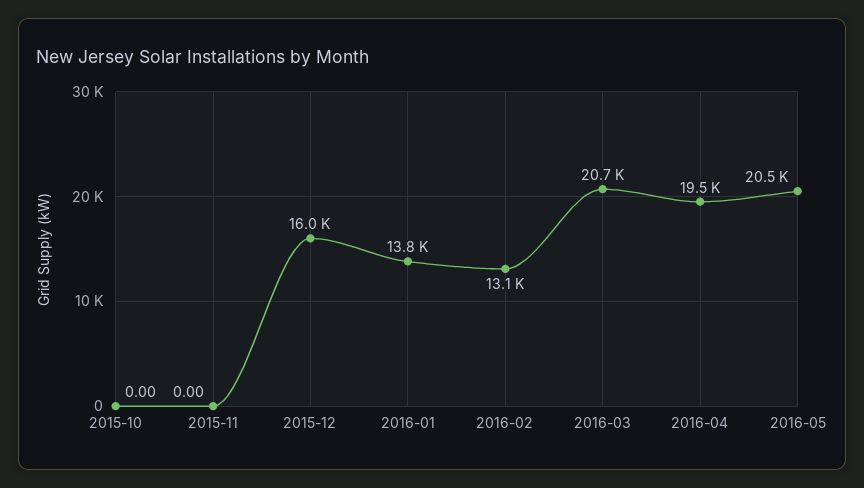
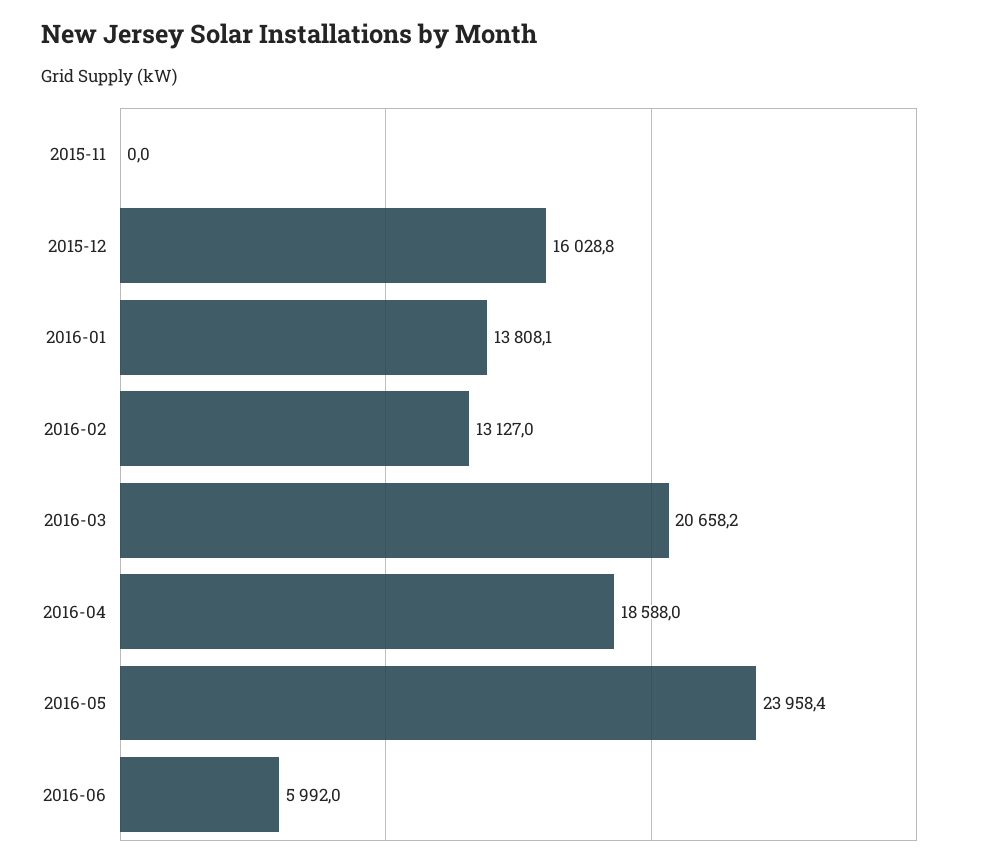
2015-10: 0 -> none
2016-04: 19500 -> 18588
2016-05: 20500 -> 23958.4
2016-06: none -> 5992

